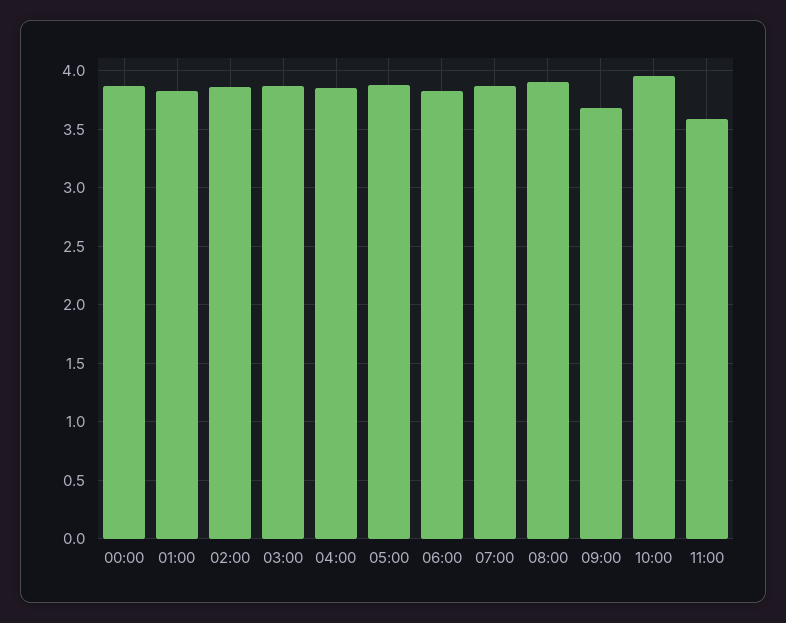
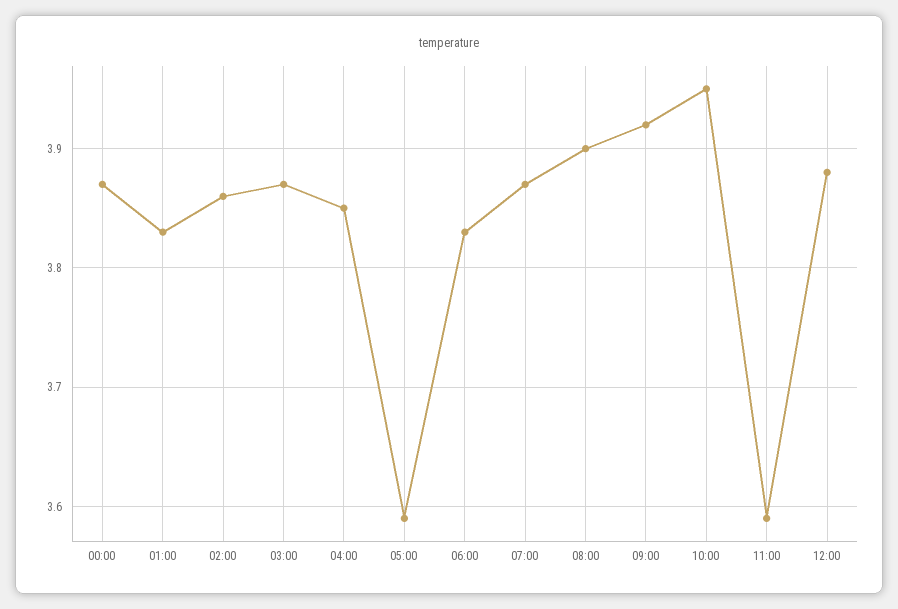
05:00: 3.9 -> 3.59
09:00: 3.7 -> 3.92
12:00: none -> 3.88

